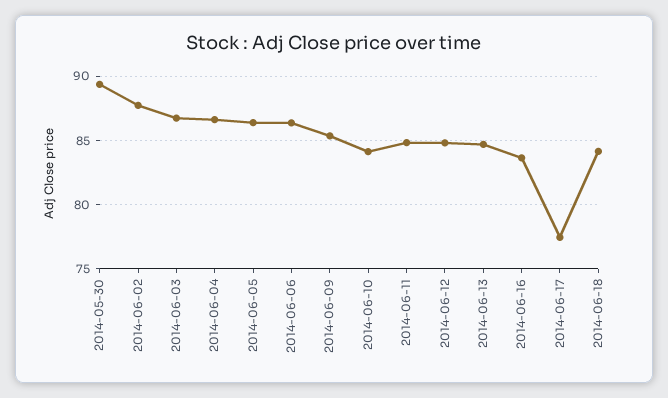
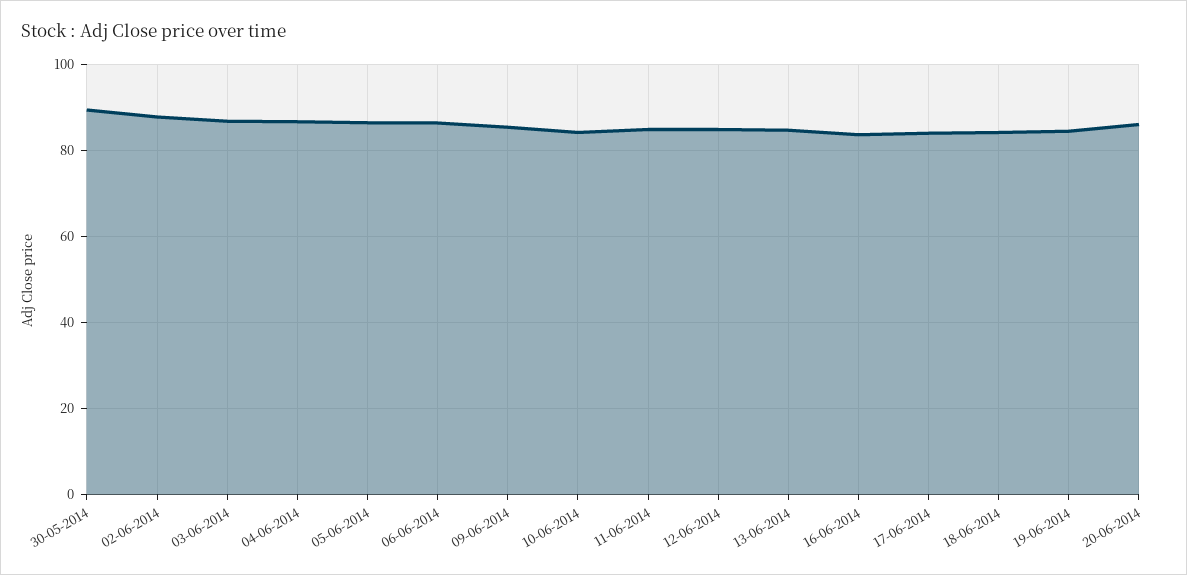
2014-06-17: 77.5 -> 84
19-06-2014: none -> 84
20-06-2014: none -> 86

